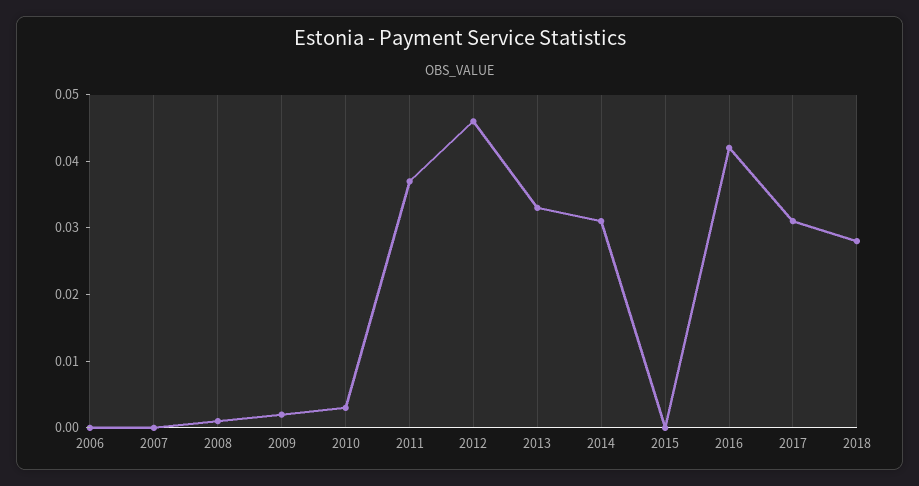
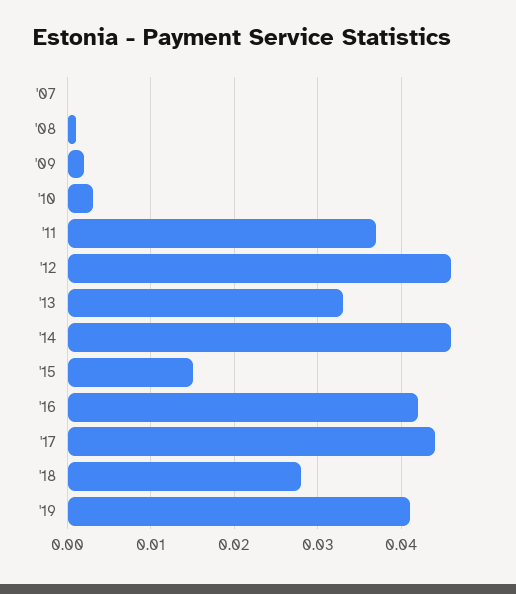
2006: 0 -> none
2014: 0.03 -> 0.046
2015: 0 -> 0.015
2017: 0.03 -> 0.044
'19: none -> 0.041

